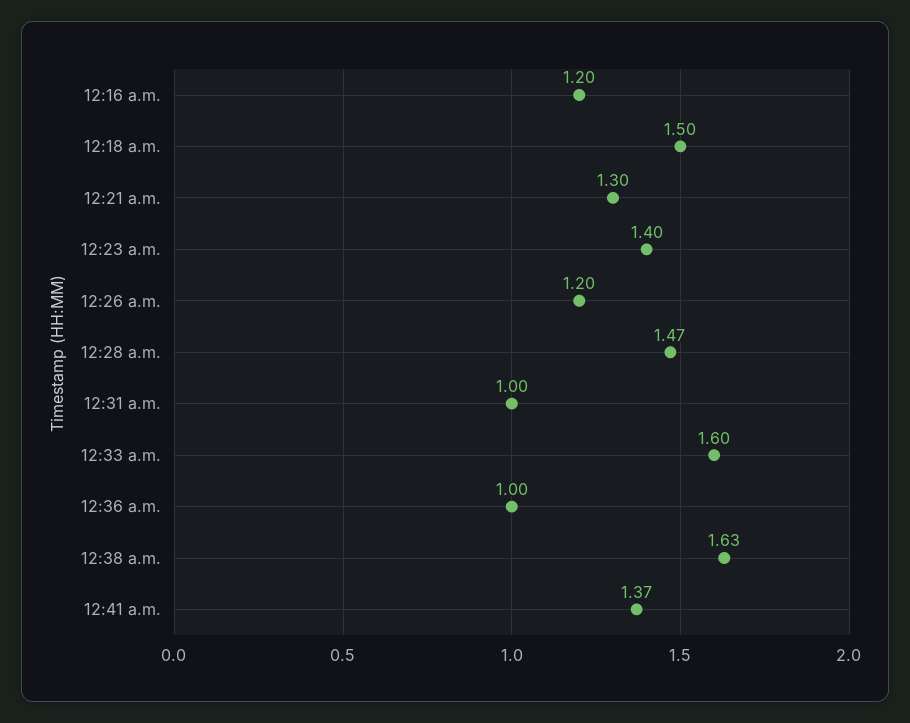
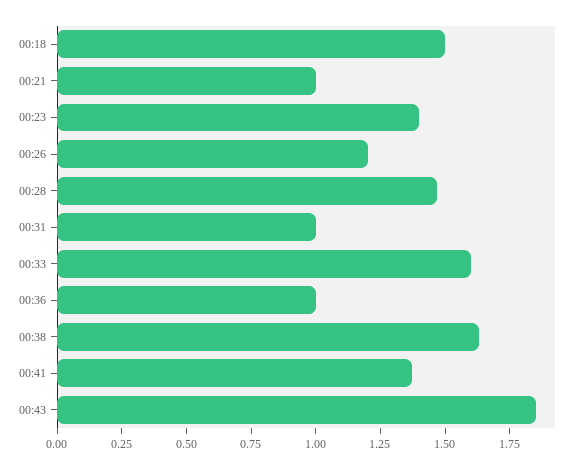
12:16 a.m.: 1.2 -> none
12:21 a.m.: 1.3 -> 1
00:43: none -> 1.85

